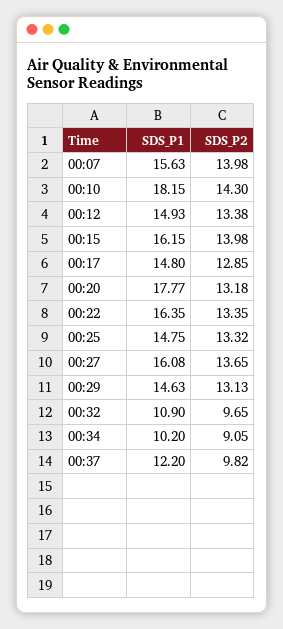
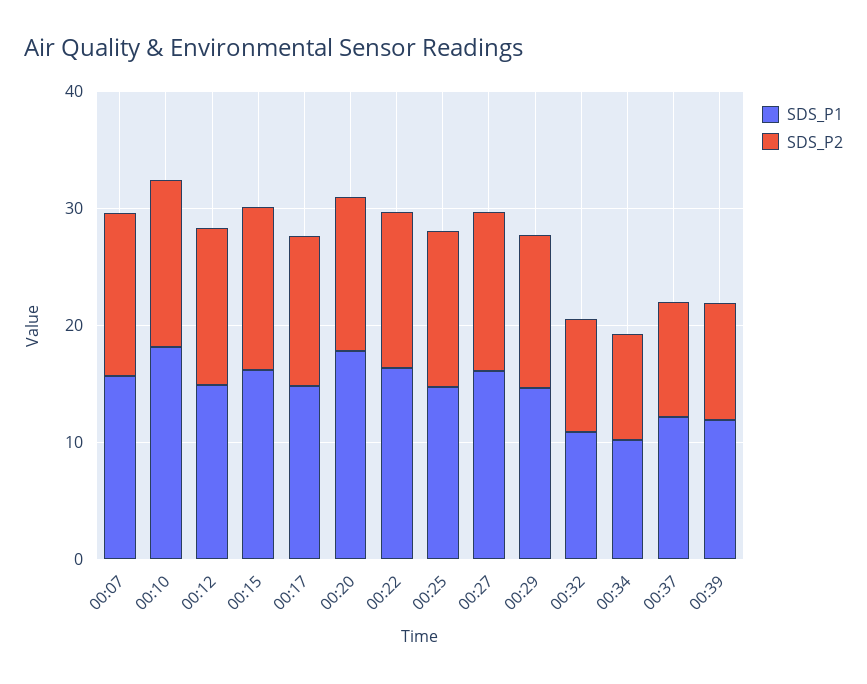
SDS_P1, 00:39: none -> 12
SDS_P2, 00:39: none -> 10

